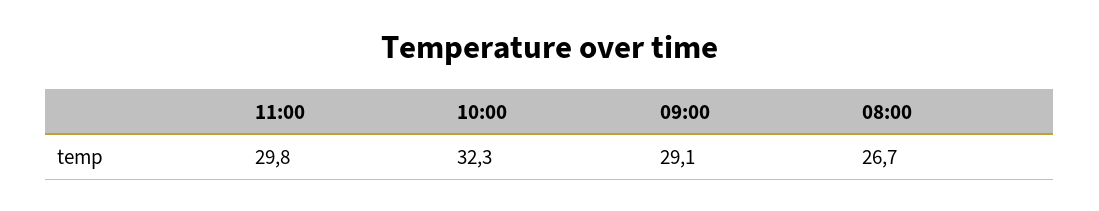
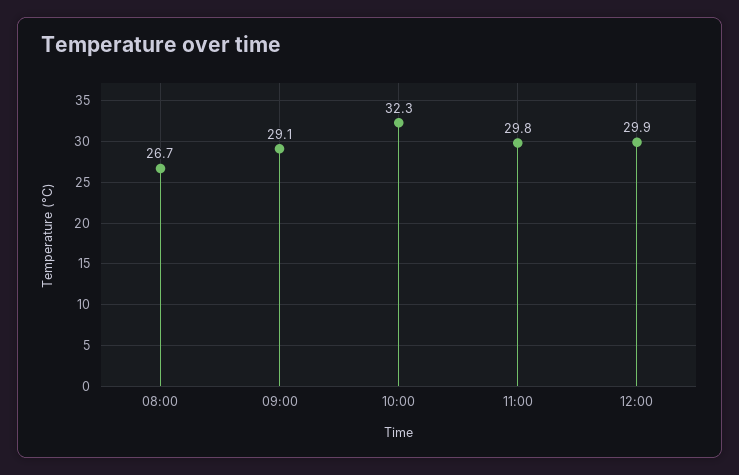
12:00: none -> 29.9

